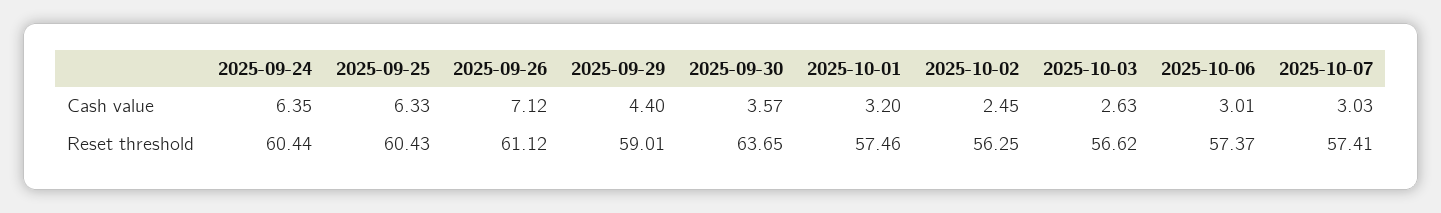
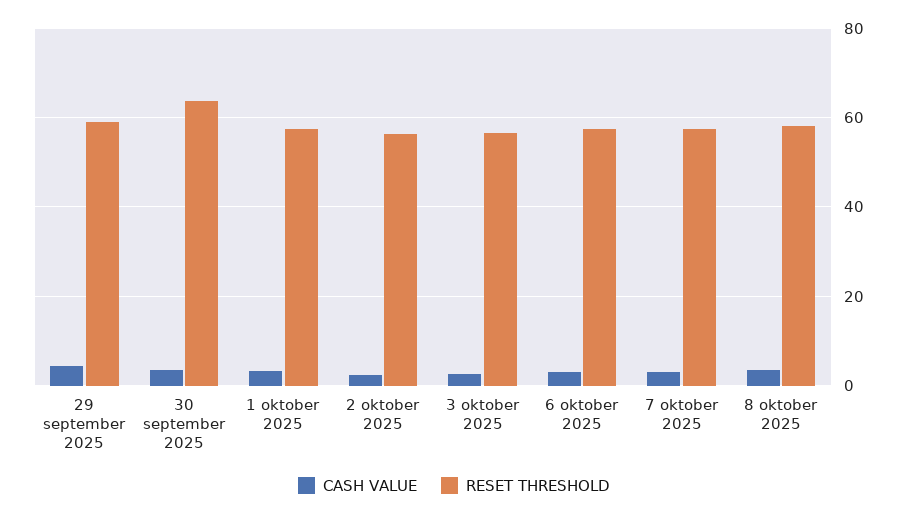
Cash value, 2025-09-24: 6.35 -> none
Cash value, 2025-09-25: 6.33 -> none
Cash value, 2025-09-26: 7.12 -> none
Reset threshold, 2025-09-24: 60.44 -> none
Reset threshold, 2025-09-25: 60.43 -> none
Reset threshold, 2025-09-26: 61.12 -> none
Cash value, 8 oktober 2025: none -> 4
Reset threshold, 8 oktober 2025: none -> 58

